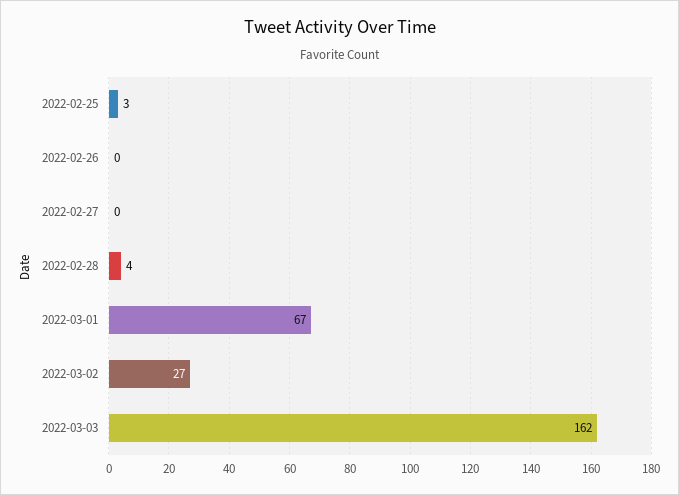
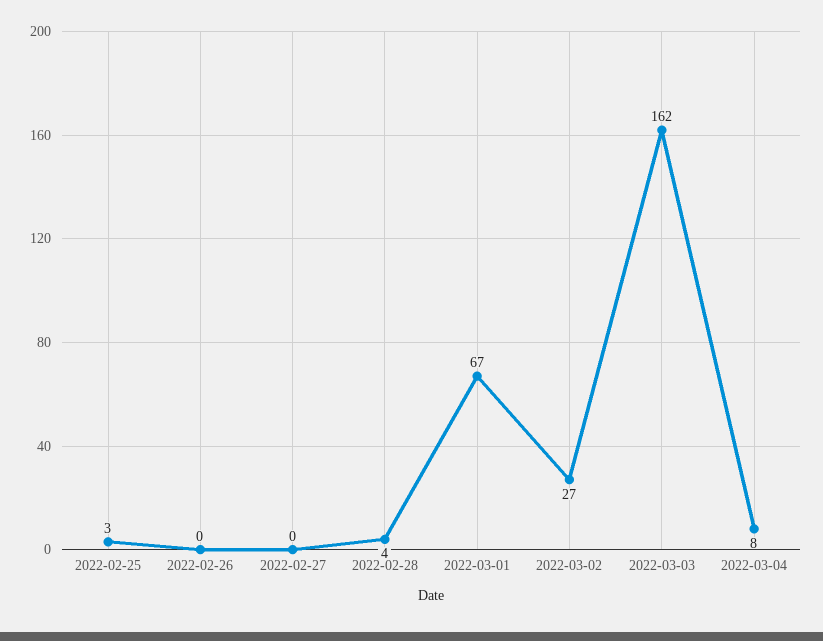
2022-03-04: none -> 8

